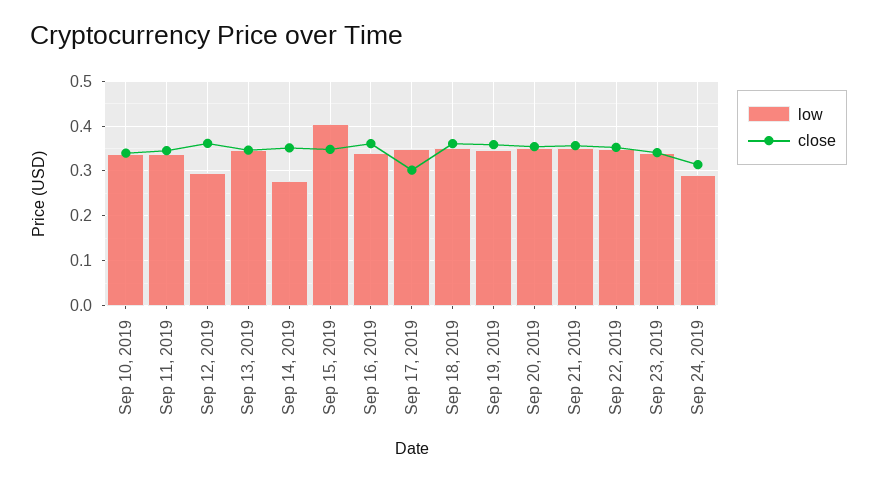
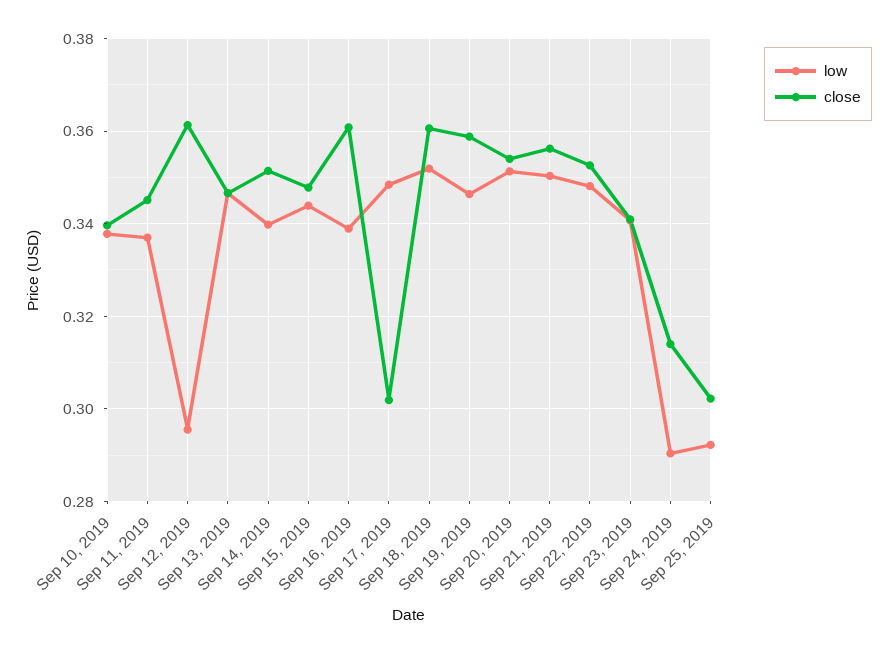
low, Sep 14, 2019: 0.28 -> 0.34
low, Sep 15, 2019: 0.4 -> 0.344
low, Sep 25, 2019: none -> 0.292
close, Sep 25, 2019: none -> 0.302

